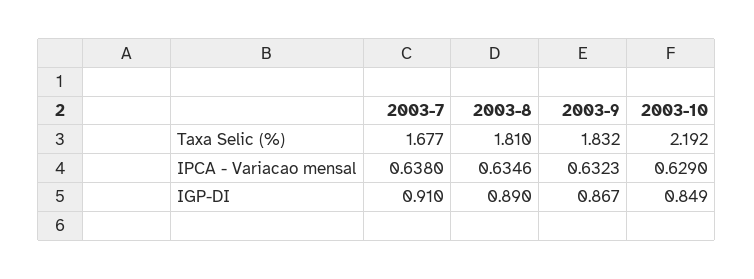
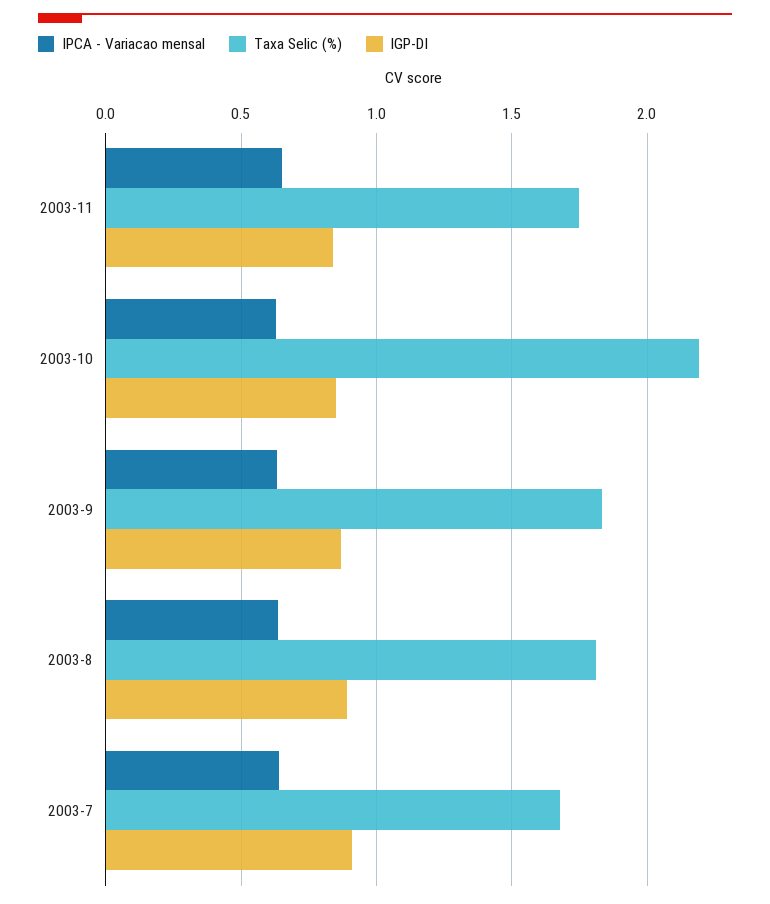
IPCA - Variacao mensal, 2003-11: none -> 0.65
Taxa Selic (%), 2003-11: none -> 1.75
IGP-DI, 2003-11: none -> 0.85

